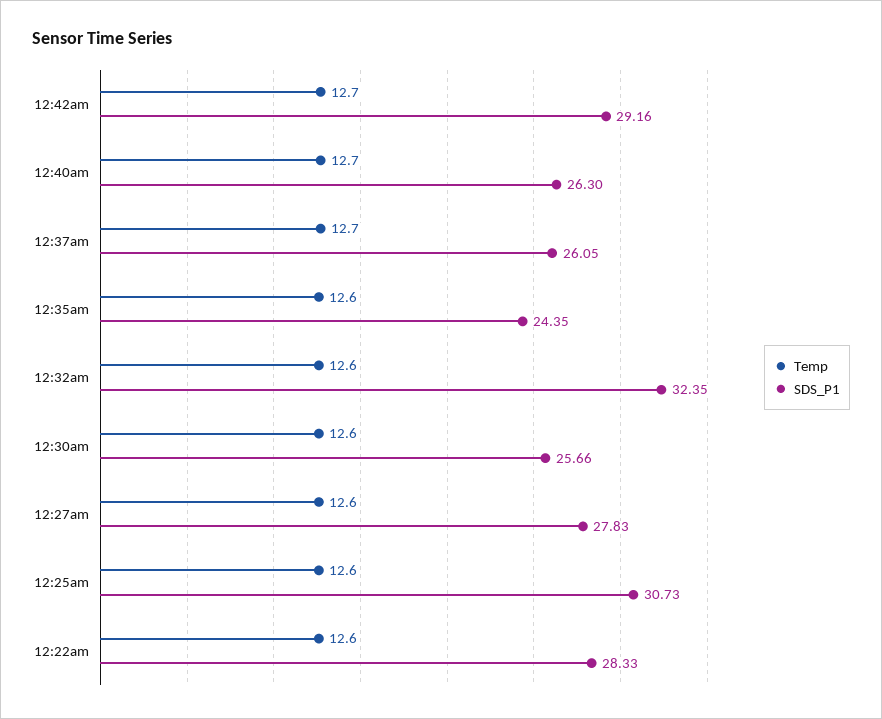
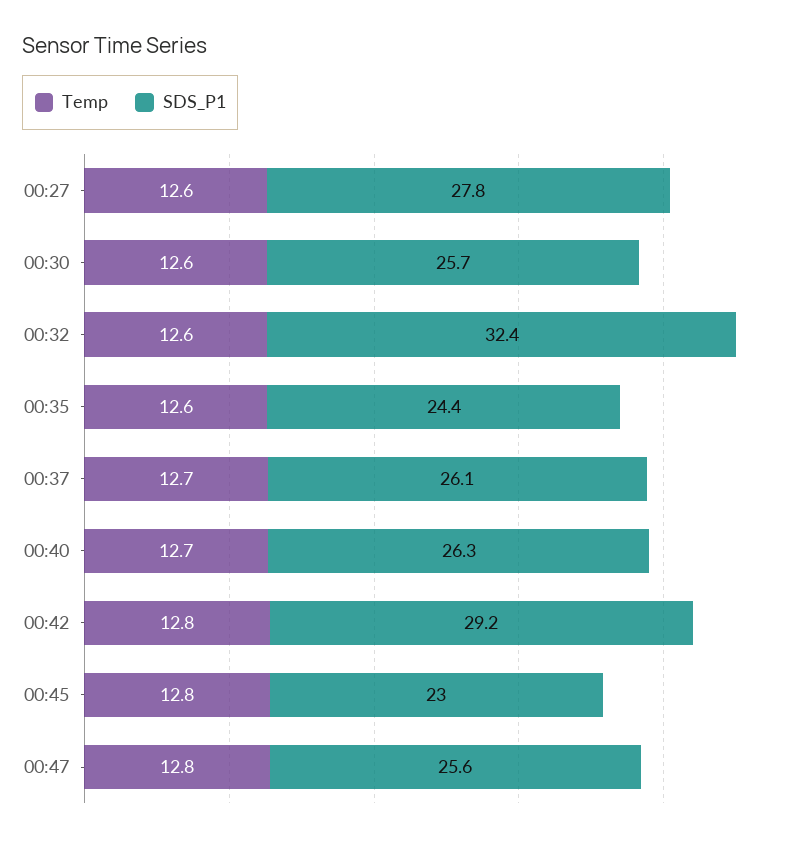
Temp, 12:42am: 12.7 -> 12.8
Temp, 12:25am: 12.6 -> none
SDS_P1, 12:25am: 30.73 -> none
Temp, 12:22am: 12.6 -> none
SDS_P1, 12:22am: 28.33 -> none
Temp, 00:45: none -> 12.8
SDS_P1, 00:45: none -> 23
Temp, 00:47: none -> 12.8
SDS_P1, 00:47: none -> 25.6

